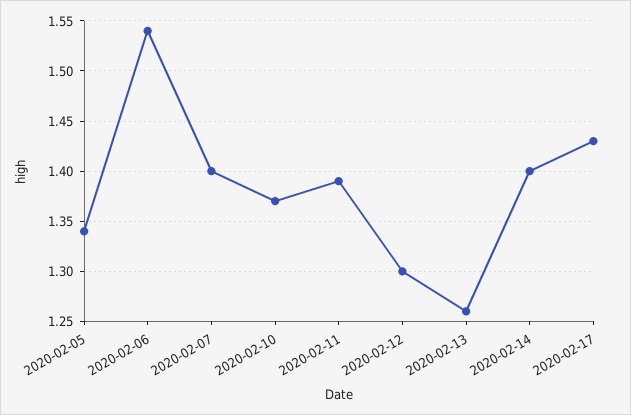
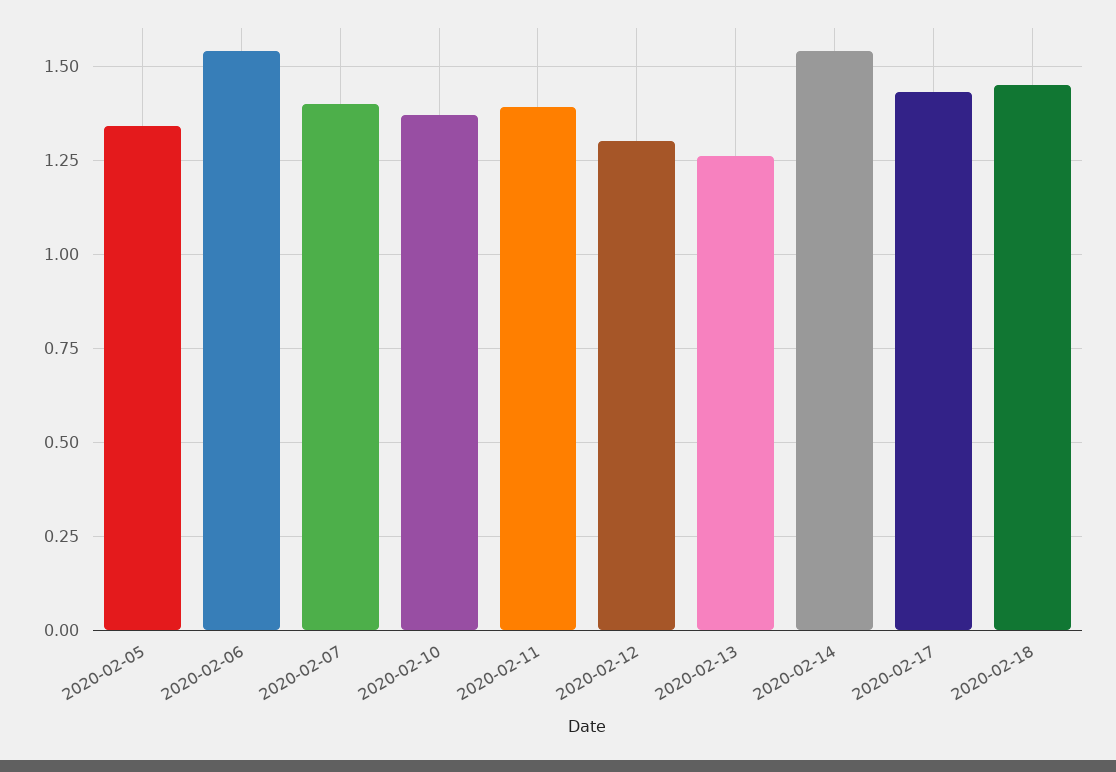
2020-02-14: 1.4 -> 1.55
2020-02-18: none -> 1.45

